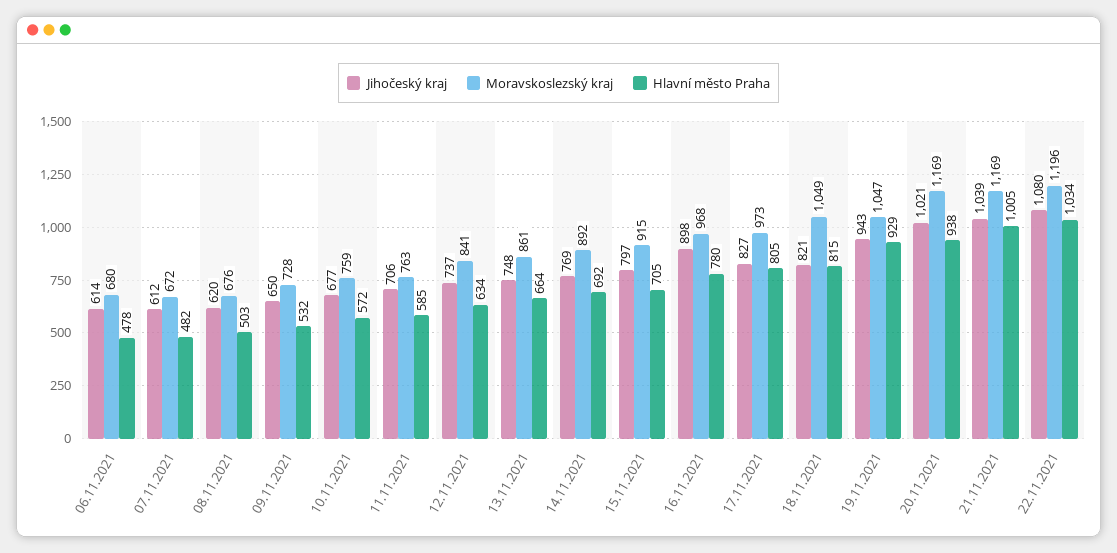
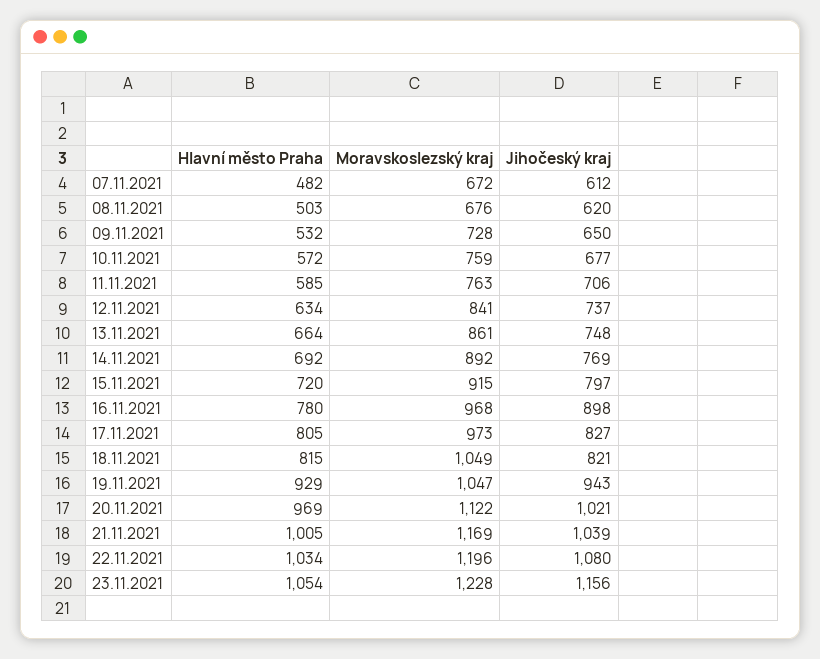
Jihočeský kraj, 06.11.2021: 614 -> none
Moravskoslezský kraj, 06.11.2021: 680 -> none
Hlavní město Praha, 06.11.2021: 478 -> none
Hlavní město Praha, 15.11.2021: 705 -> 720
Moravskoslezský kraj, 20.11.2021: 1169 -> 1122
Hlavní město Praha, 20.11.2021: 938 -> 969
Hlavní město Praha, 23.11.2021: none -> 1054
Moravskoslezský kraj, 23.11.2021: none -> 1228
Jihočeský kraj, 23.11.2021: none -> 1156

